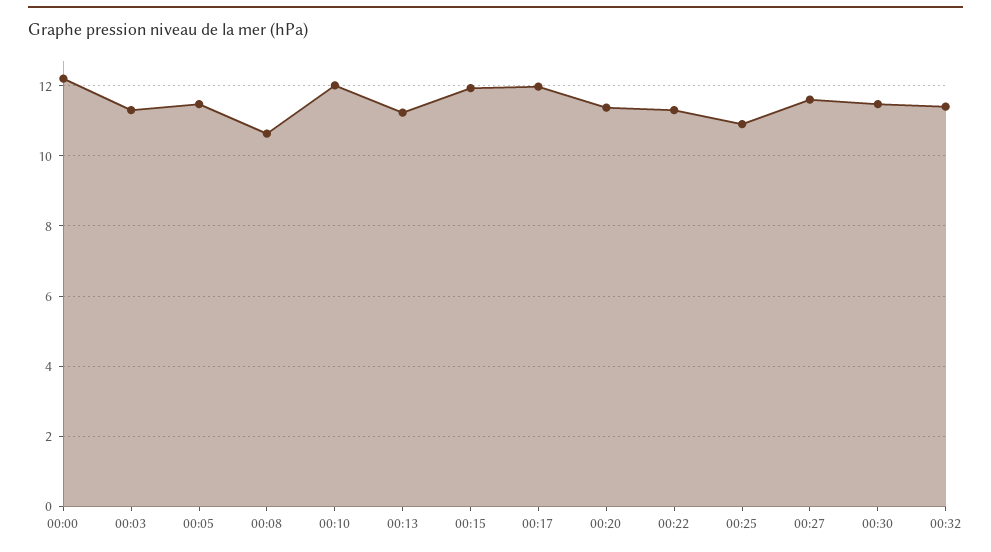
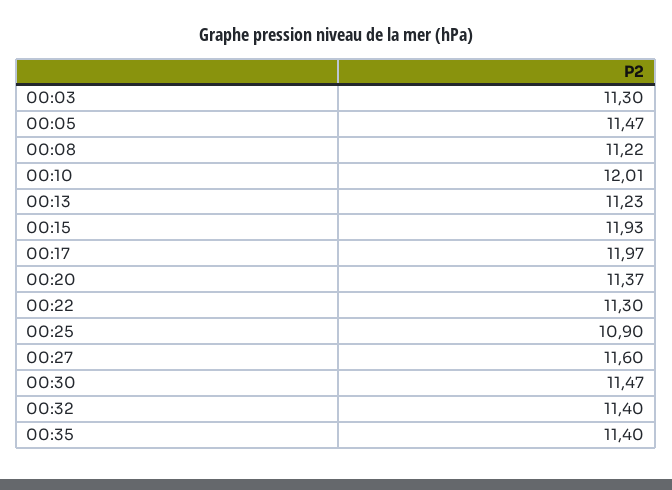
00:00: 12.2 -> none
00:08: 10.6 -> 11.22
00:35: none -> 11.4

